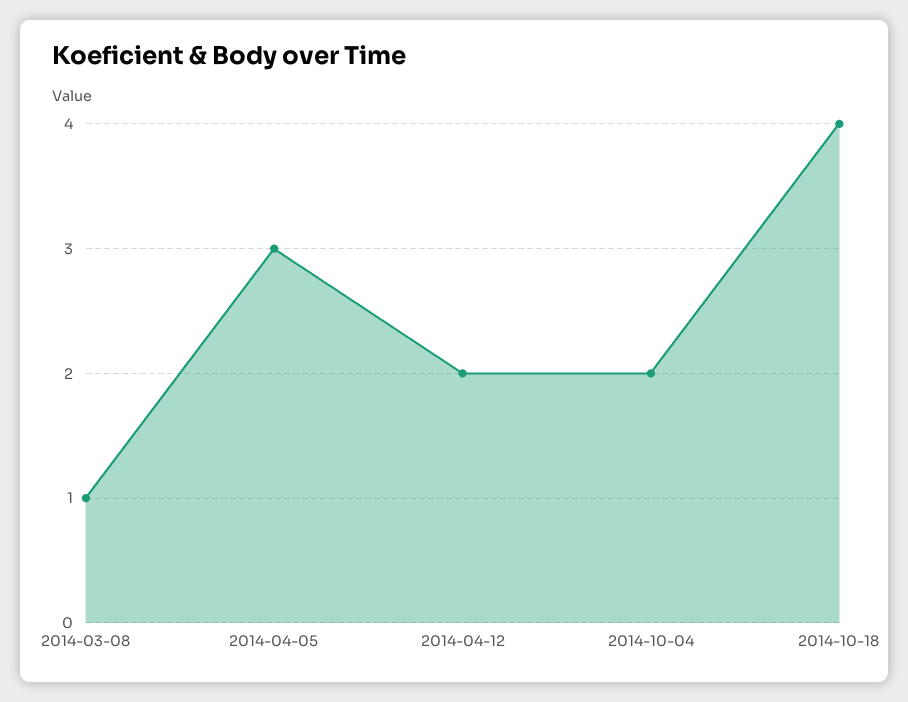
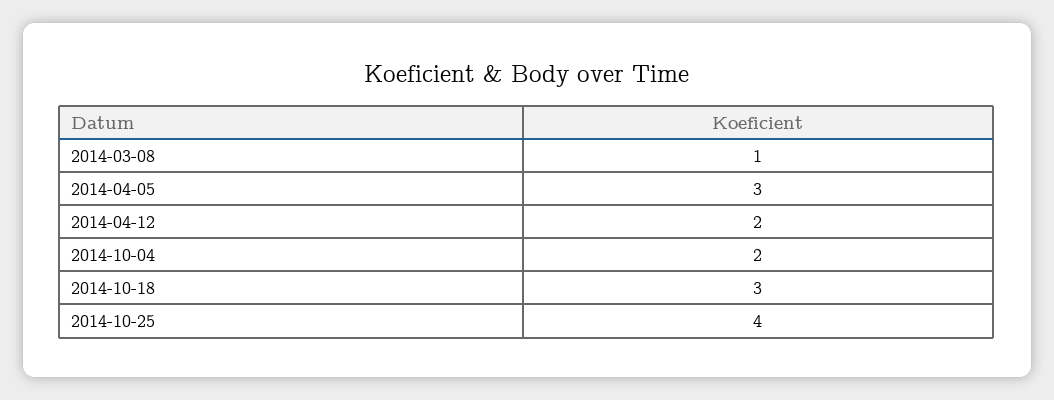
2014-10-18: 4 -> 3
2014-10-25: none -> 4

